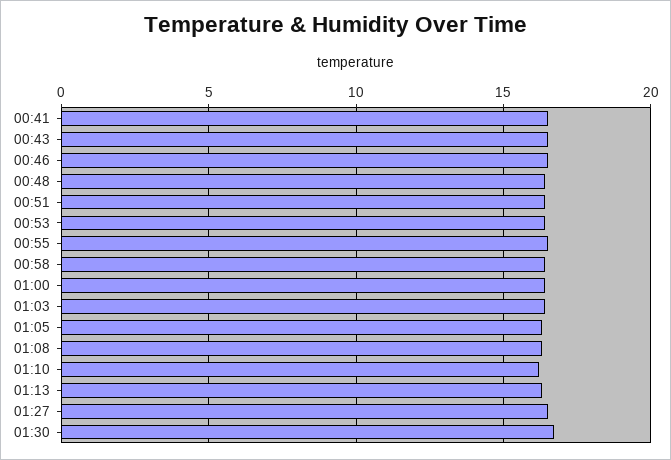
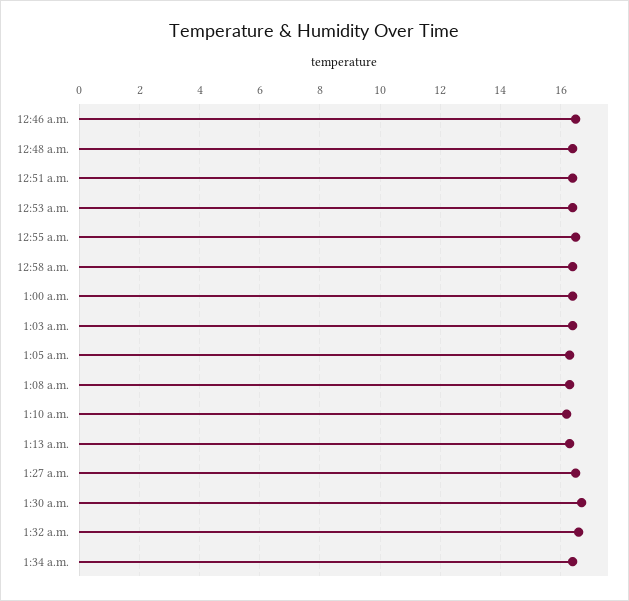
00:41: 16.5 -> none
00:43: 16.5 -> none
1:32 a.m.: none -> 16.5
1:34 a.m.: none -> 16.5

